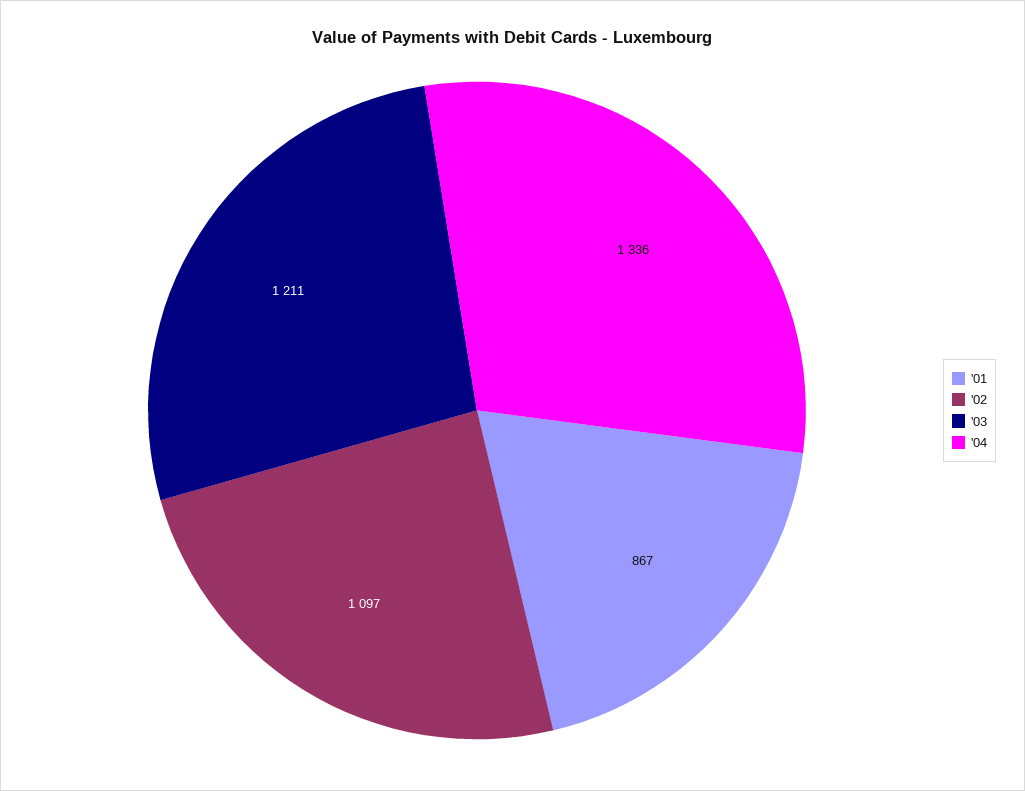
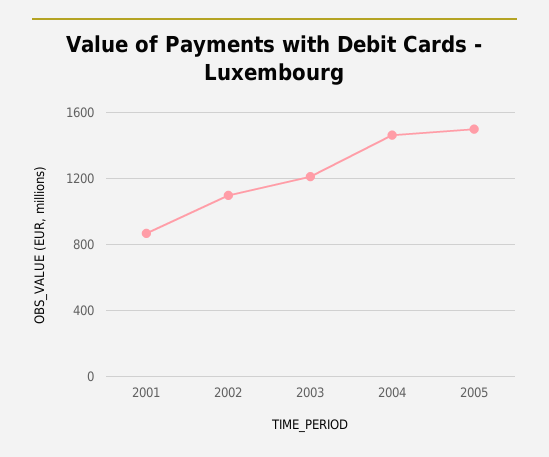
'04: 1336 -> 1450
2005: none -> 1500

